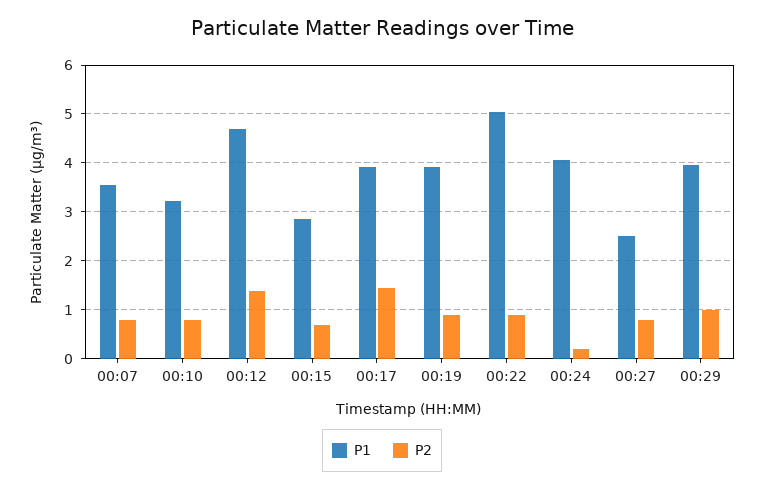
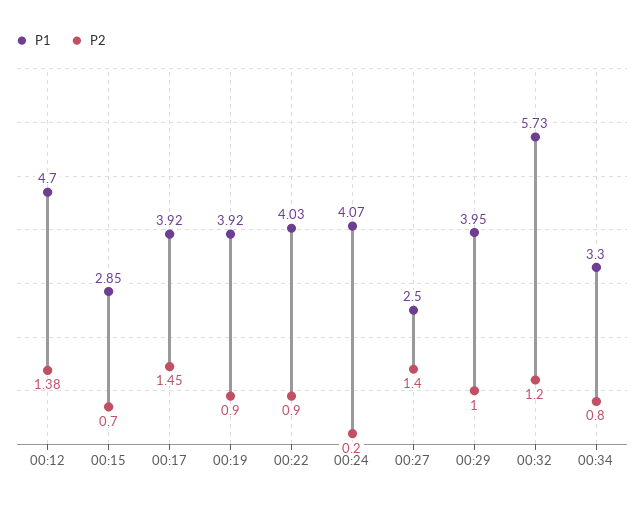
P1, 00:07: 3.6 -> none
P2, 00:07: 0.8 -> none
P1, 00:10: 3.2 -> none
P2, 00:10: 0.8 -> none
P1, 00:22: 5 -> 4.03
P2, 00:27: 0.8 -> 1.4
P1, 00:32: none -> 5.73
P2, 00:32: none -> 1.2
P1, 00:34: none -> 3.3
P2, 00:34: none -> 0.8

